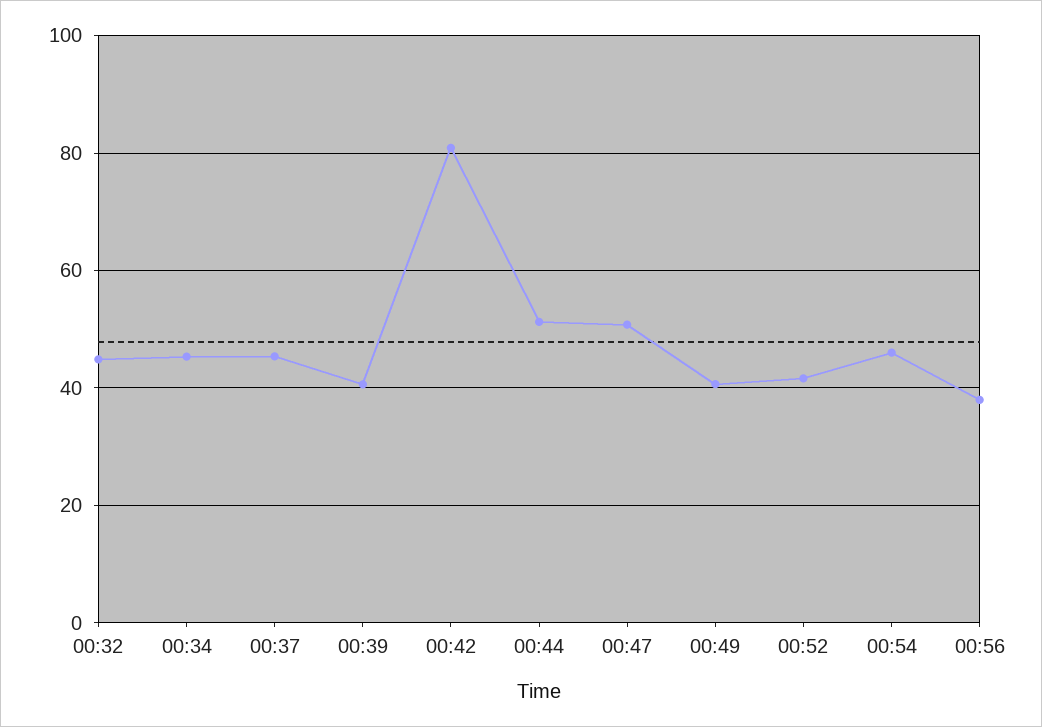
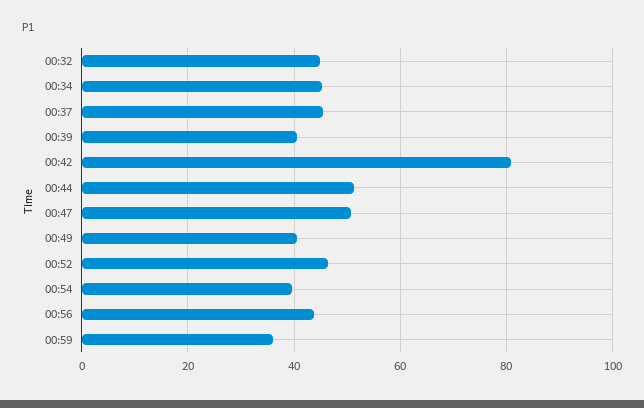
00:52: 42 -> 46
00:54: 46 -> 40
00:56: 38 -> 44
00:59: none -> 36

